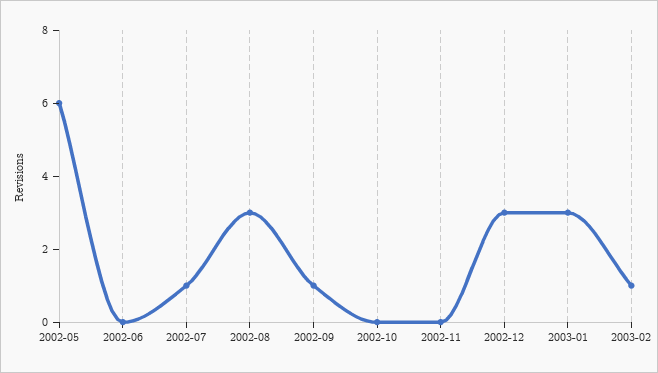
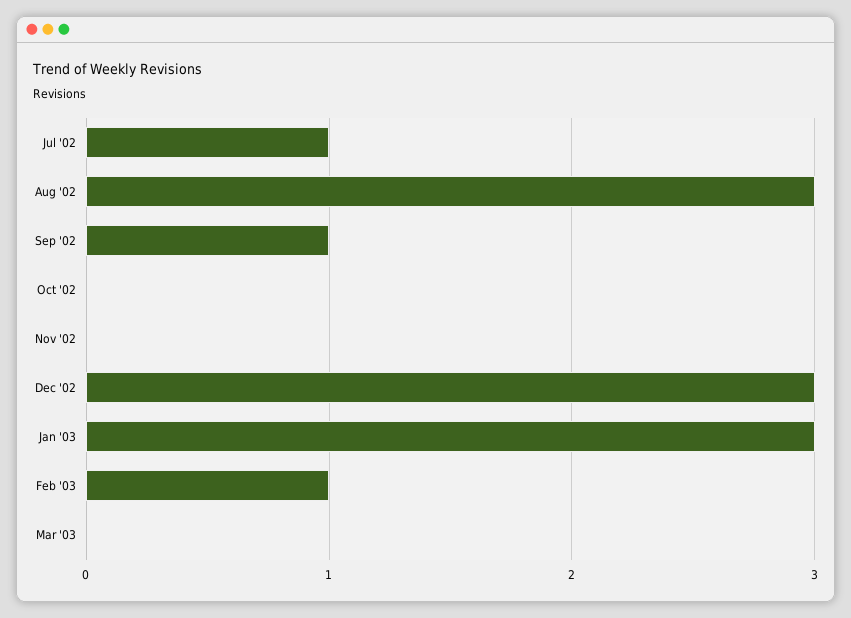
2002-05: 6 -> none
2002-06: 0 -> none
Mar '03: none -> 0

